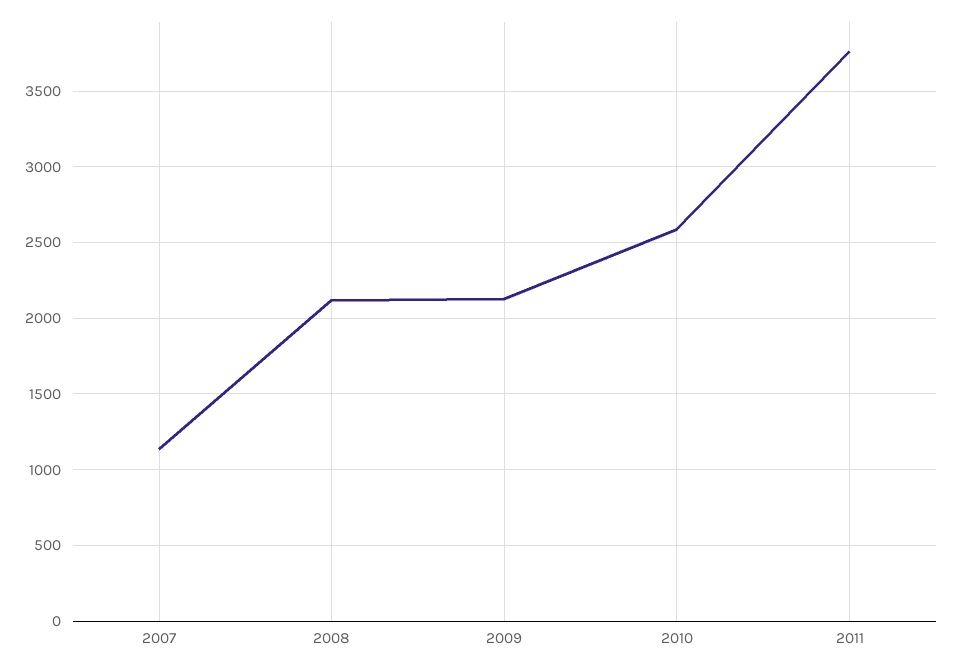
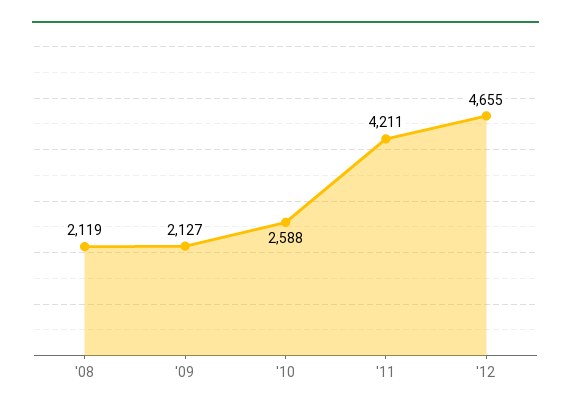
2007: 1150 -> none
2011: 3750 -> 4211
'12: none -> 4655

